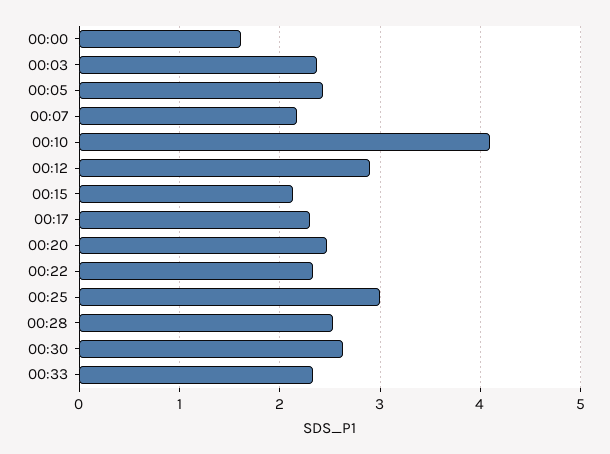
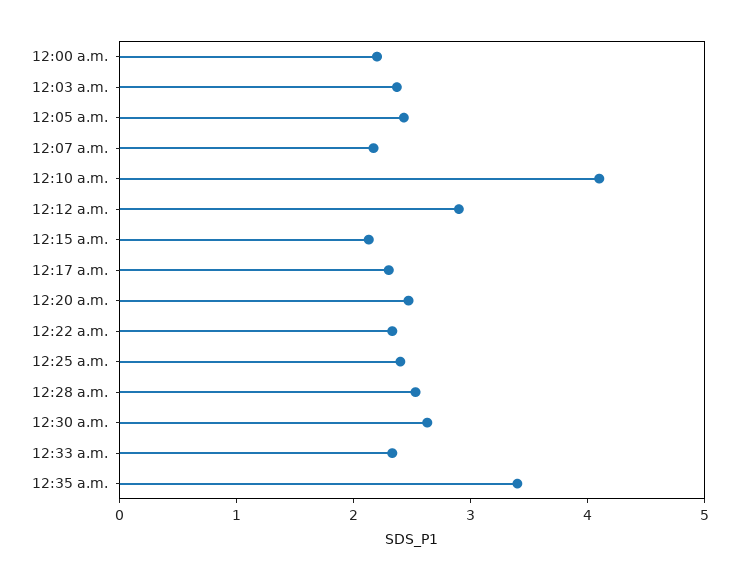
00:00: 1.6 -> 2.2
00:25: 3 -> 2.4
12:35 a.m.: none -> 3.4

